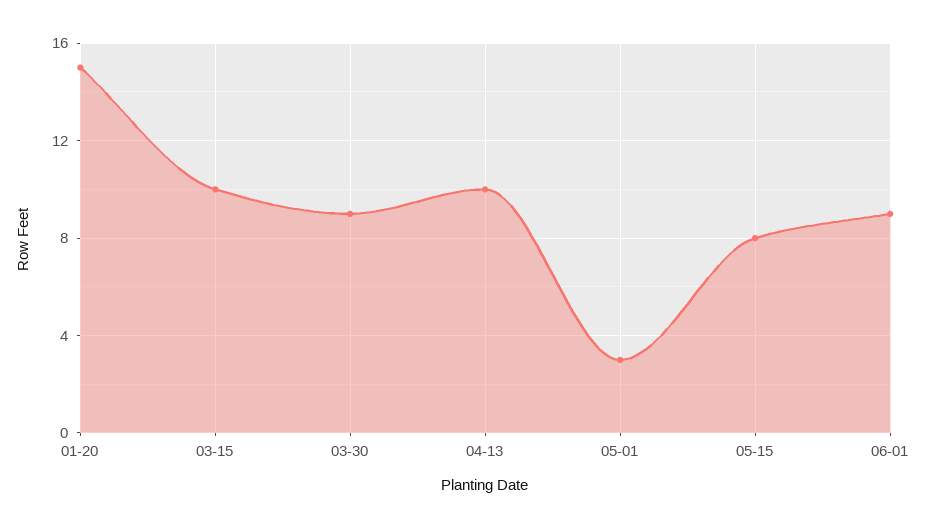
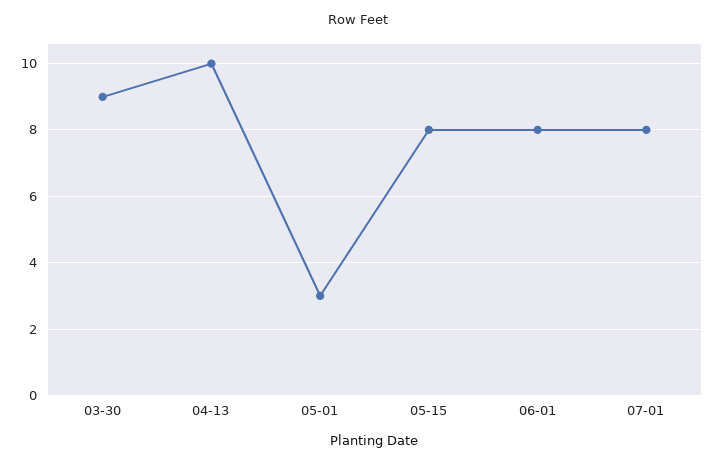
01-20: 15 -> none
03-15: 10 -> none
06-01: 9 -> 8
07-01: none -> 8

